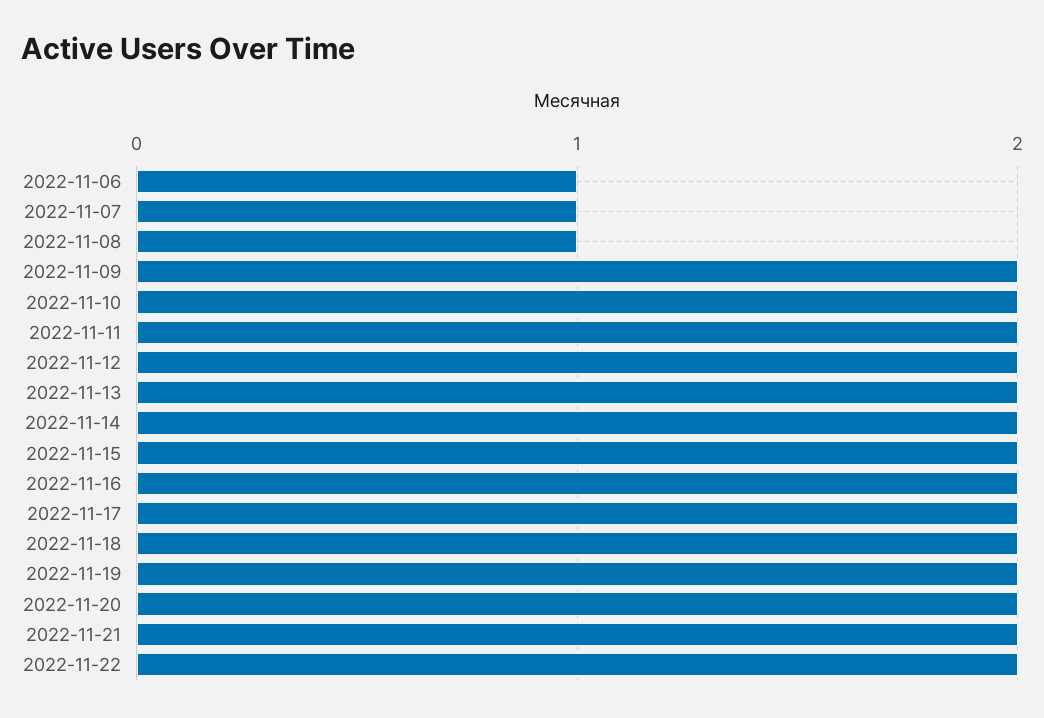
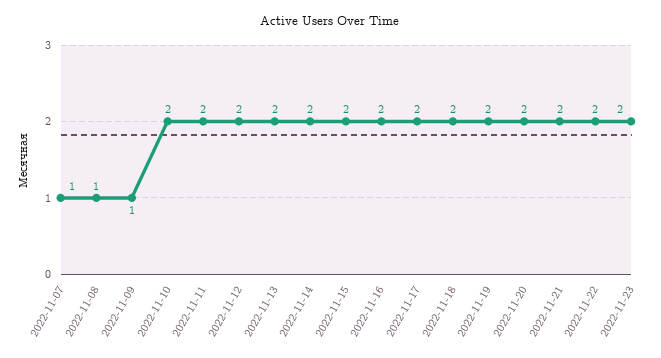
2022-11-06: 1 -> none
2022-11-09: 2 -> 1
2022-11-23: none -> 2

